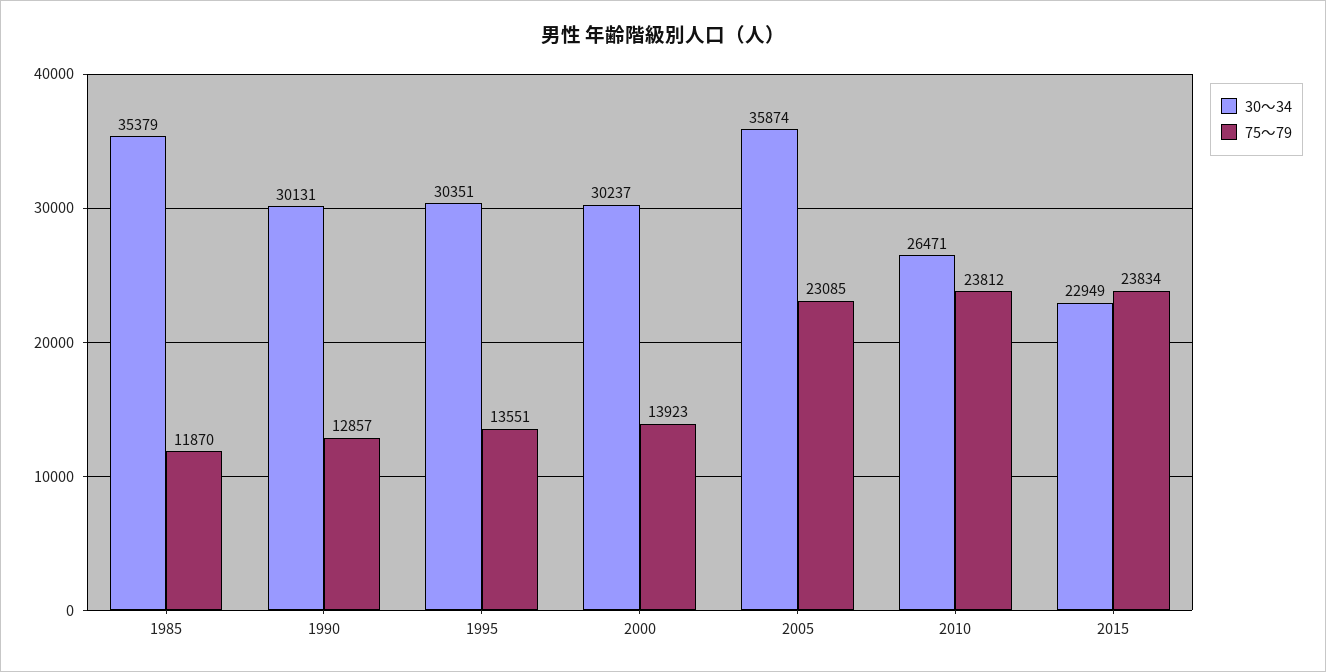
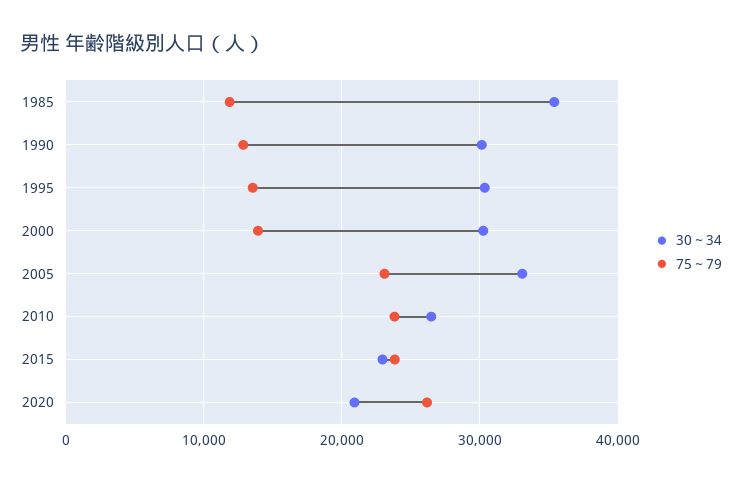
30～34, 2005: 35874 -> 33000
30～34, 2020: none -> 21000
75～79, 2020: none -> 26000

